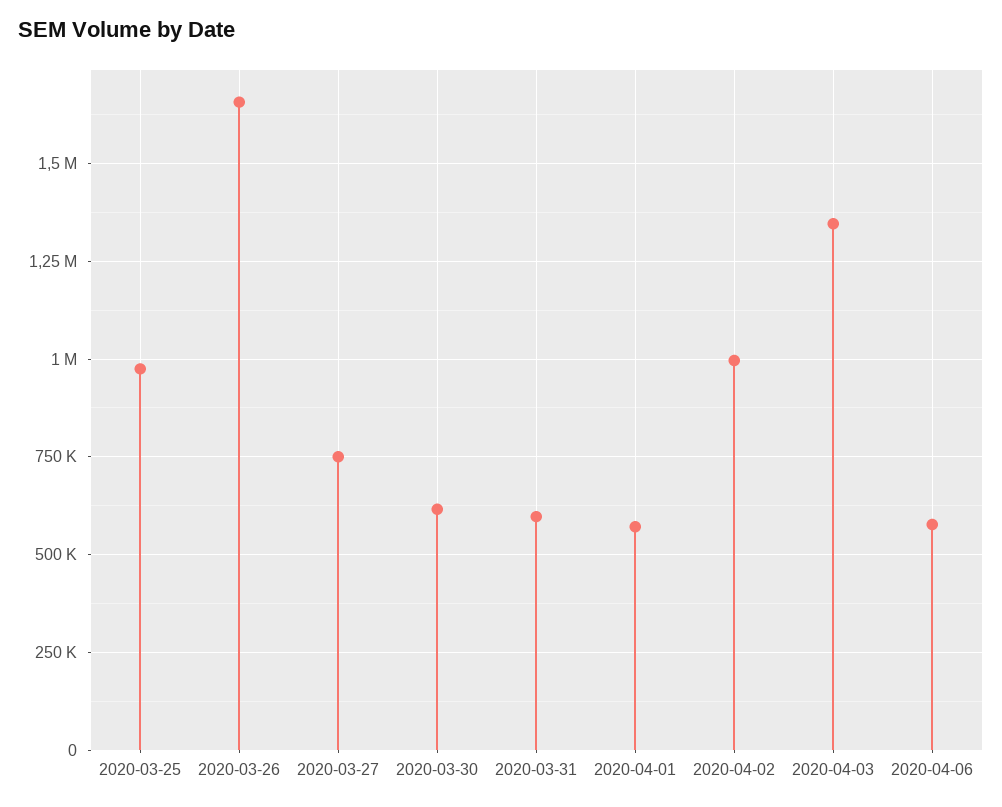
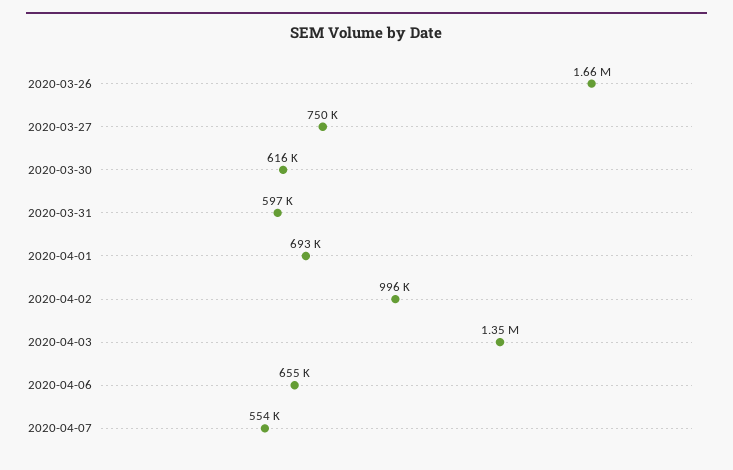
2020-03-25: 975000 -> none
2020-04-01: 575000 -> 693000
2020-04-06: 575000 -> 655000
2020-04-07: none -> 554000

